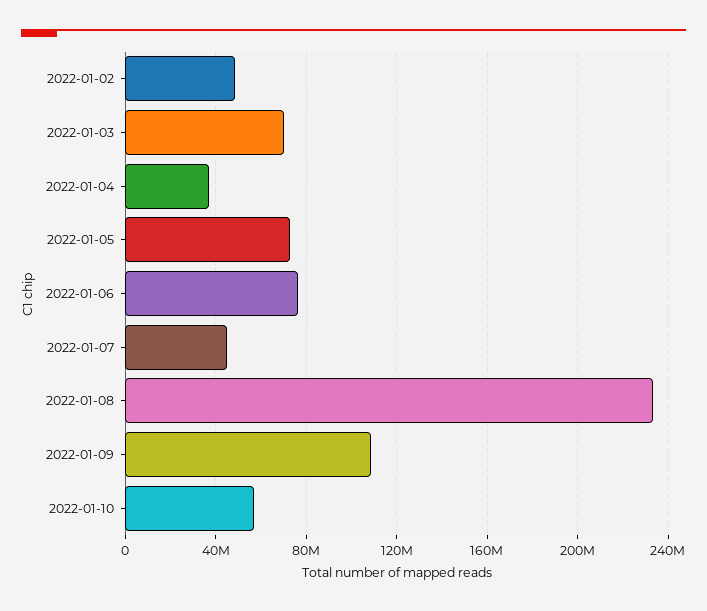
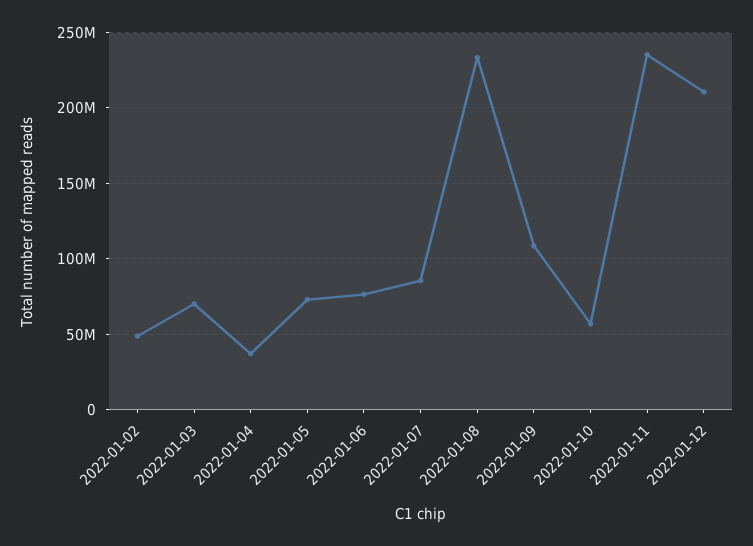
2022-01-07: 45000000 -> 85000000
2022-01-11: none -> 235000000
2022-01-12: none -> 210000000

